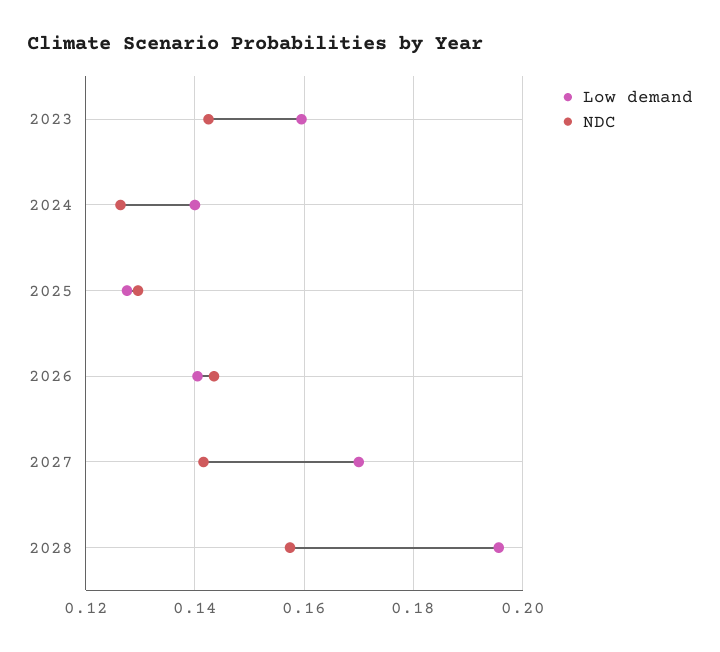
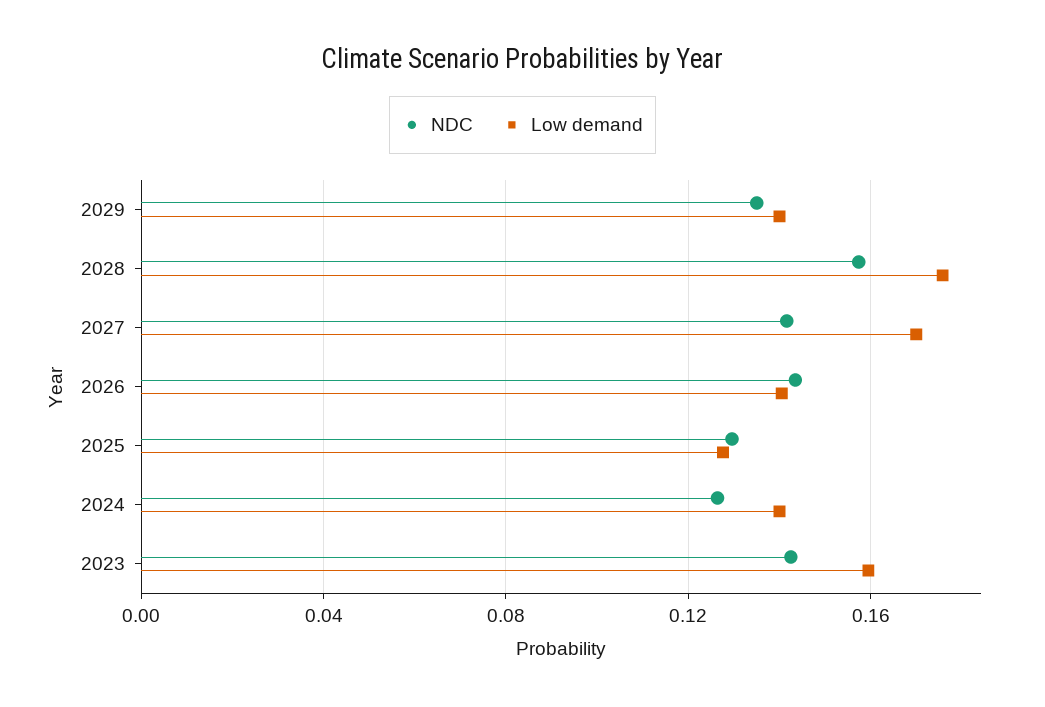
Low demand, 2028: 0.196 -> 0.175
NDC, 2029: none -> 0.135
Low demand, 2029: none -> 0.14

